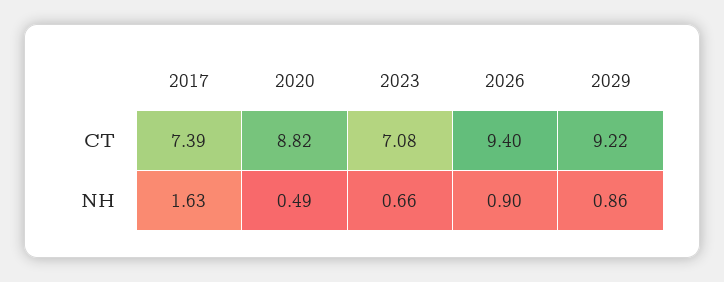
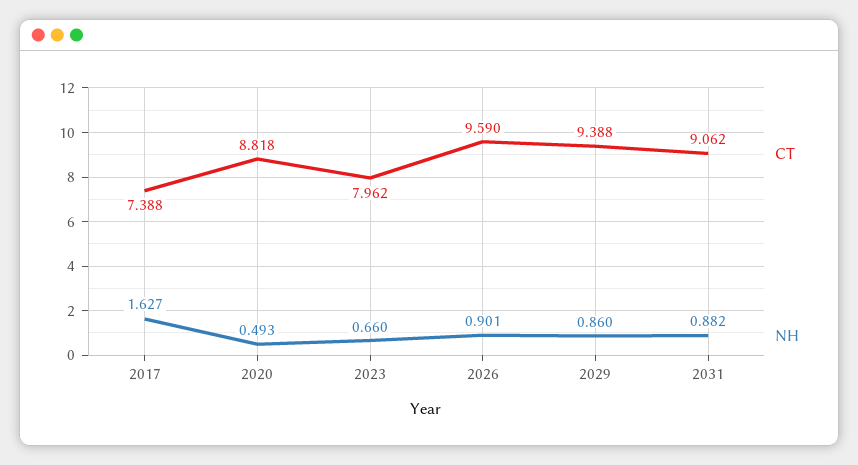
CT, 2023: 7.08 -> 7.962
CT, 2026: 9.4 -> 9.59
CT, 2029: 9.22 -> 9.388
CT, 2031: none -> 9.062
NH, 2031: none -> 0.882

